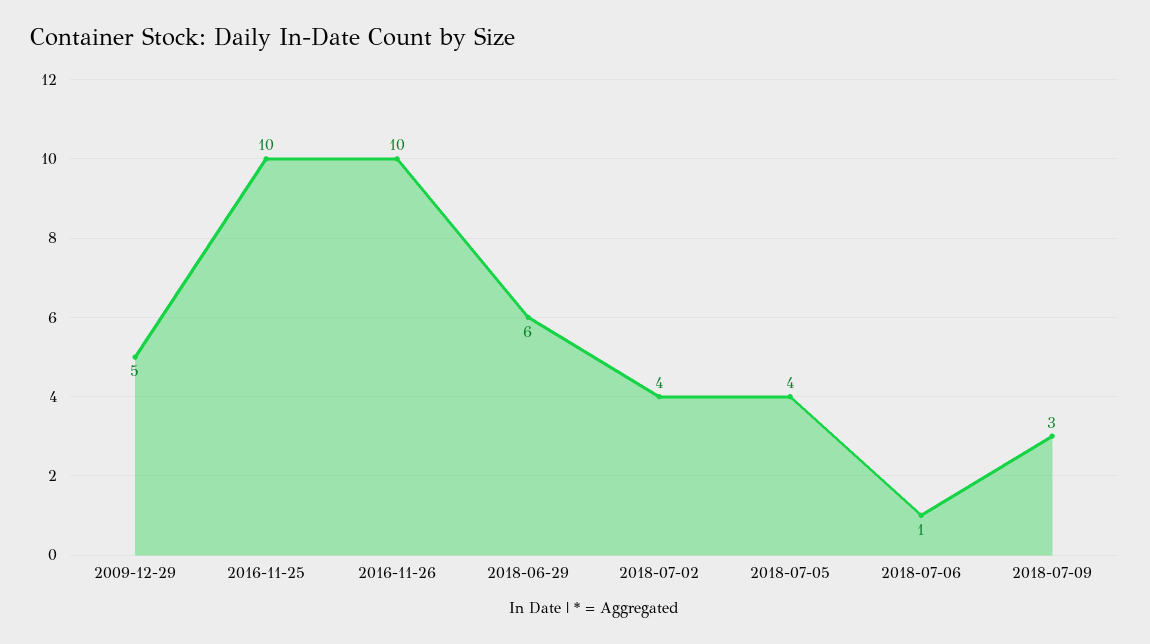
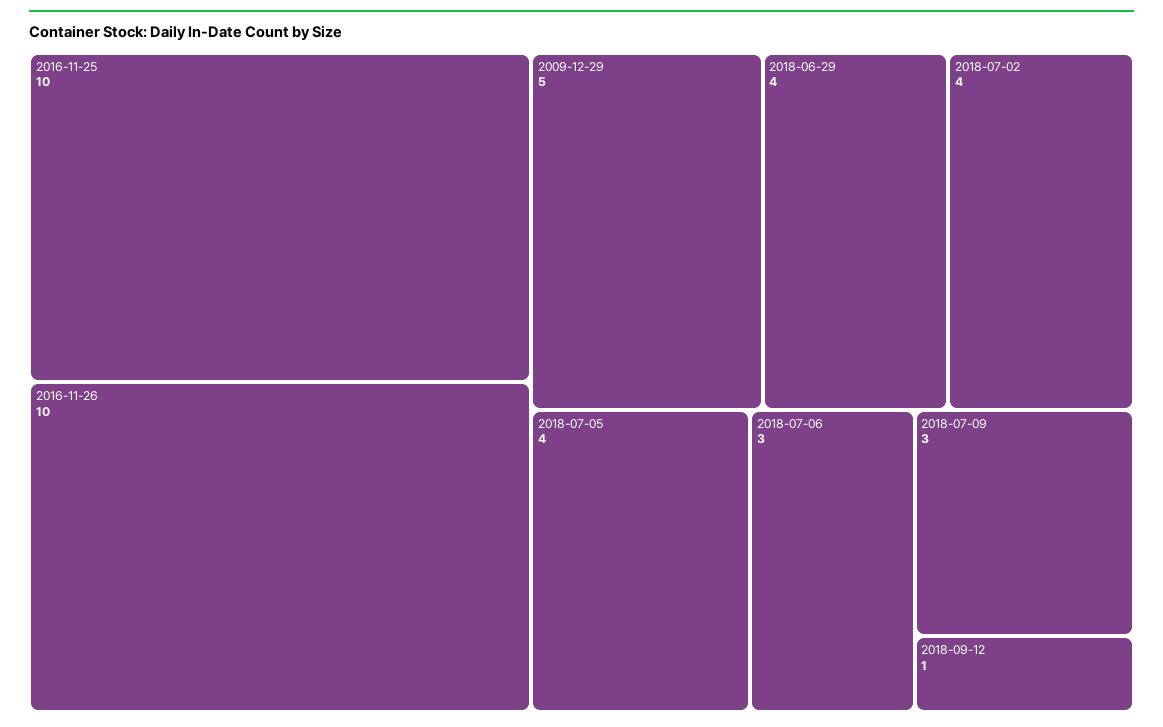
2018-06-29: 6 -> 4
2018-07-06: 1 -> 3
2018-09-12: none -> 1

